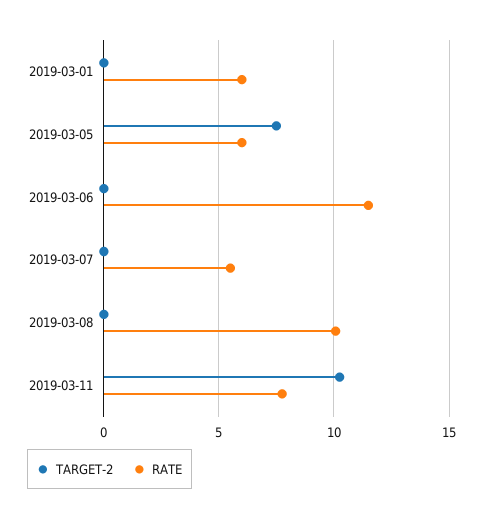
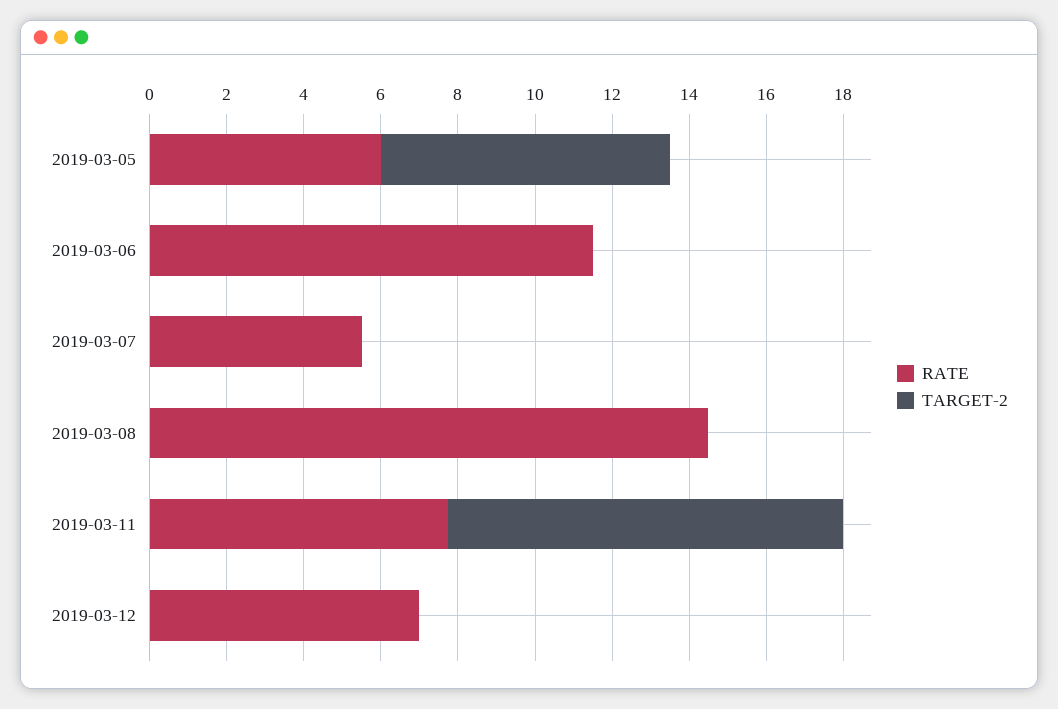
TARGET-2, 2019-03-01: 0 -> none
RATE, 2019-03-01: 6 -> none
RATE, 2019-03-08: 10 -> 14.5
RATE, 2019-03-12: none -> 7
TARGET-2, 2019-03-12: none -> 0

